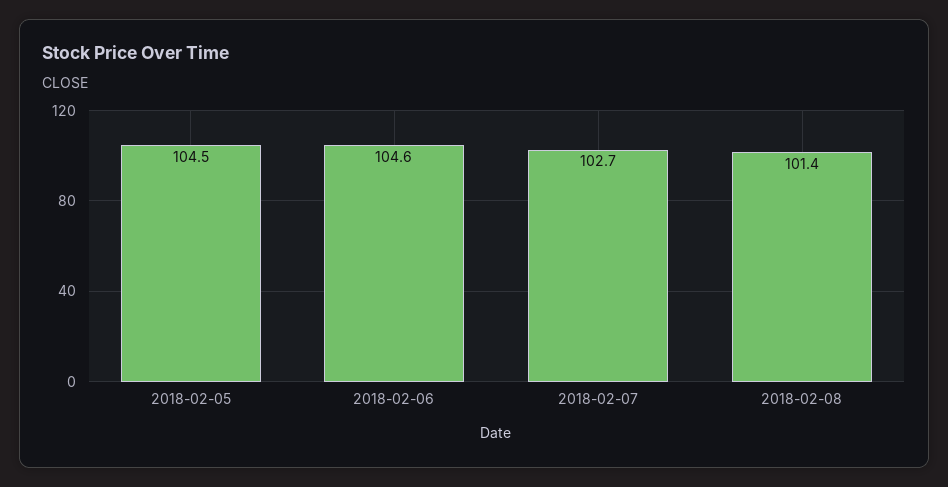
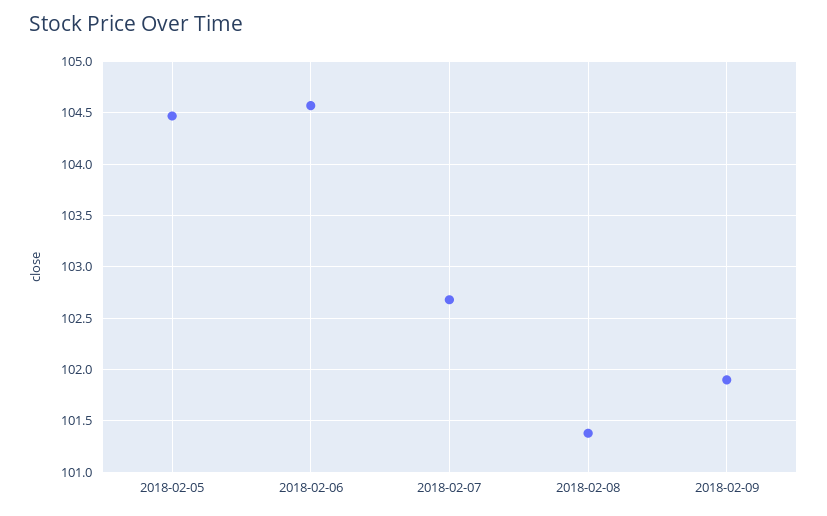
2018-02-09: none -> 101.9

